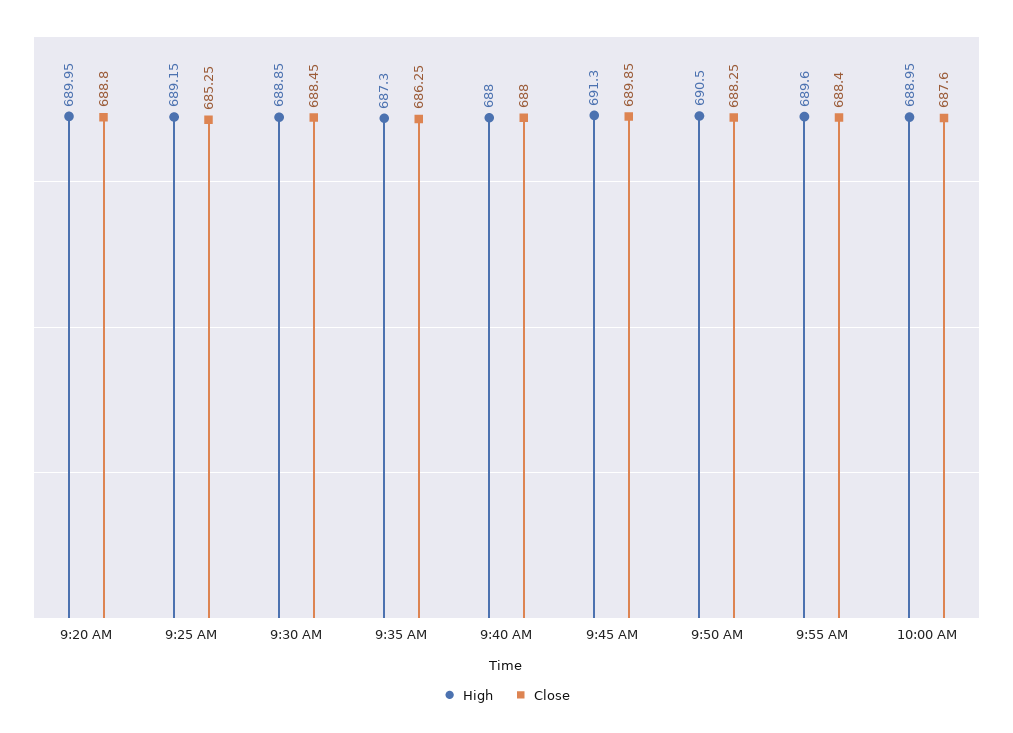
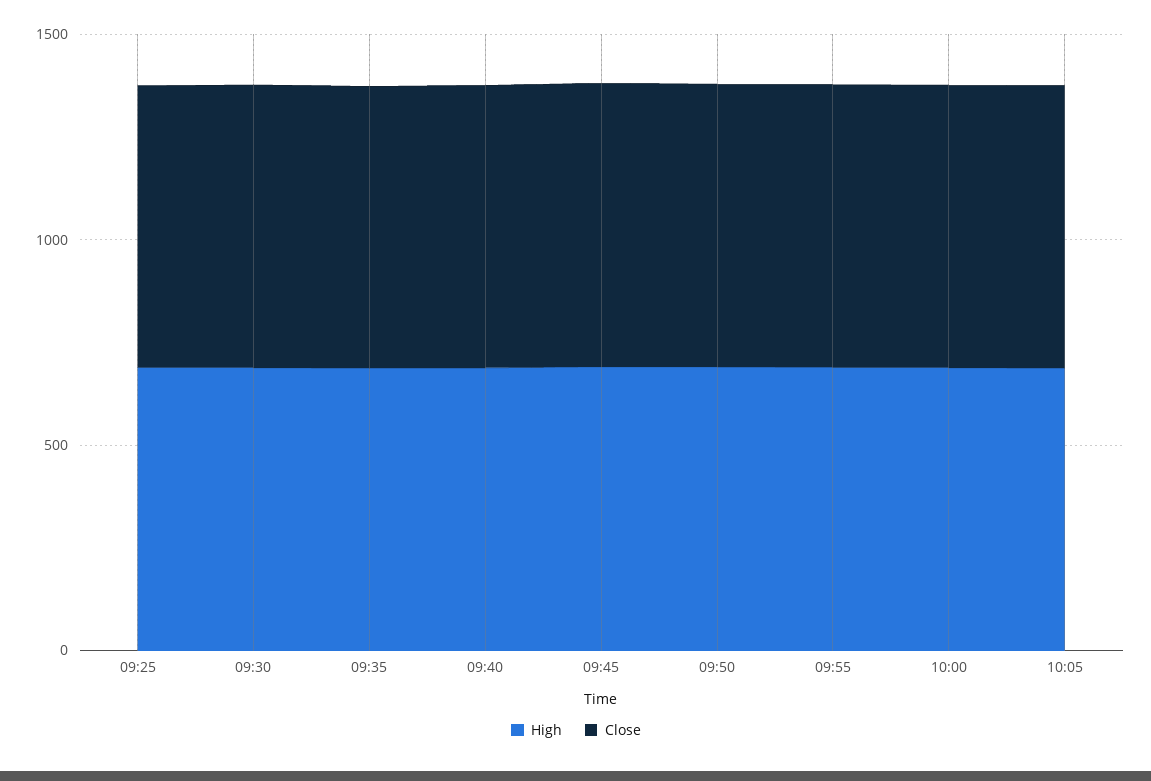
High, 9:20 AM: 689.95 -> none
Close, 9:20 AM: 688.8 -> none
High, 10:05: none -> 700
Close, 10:05: none -> 700

